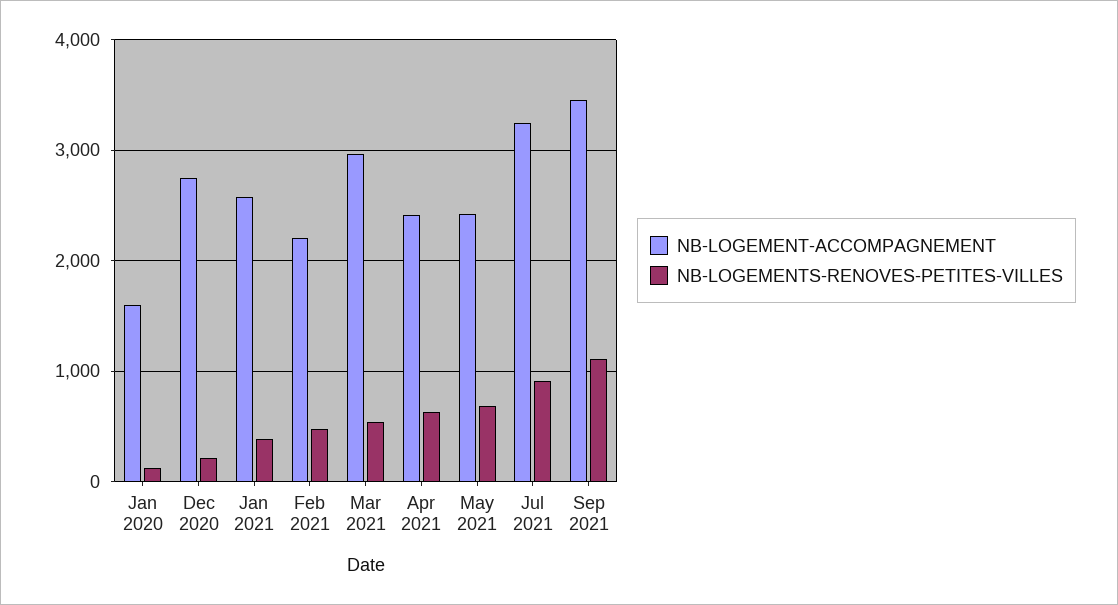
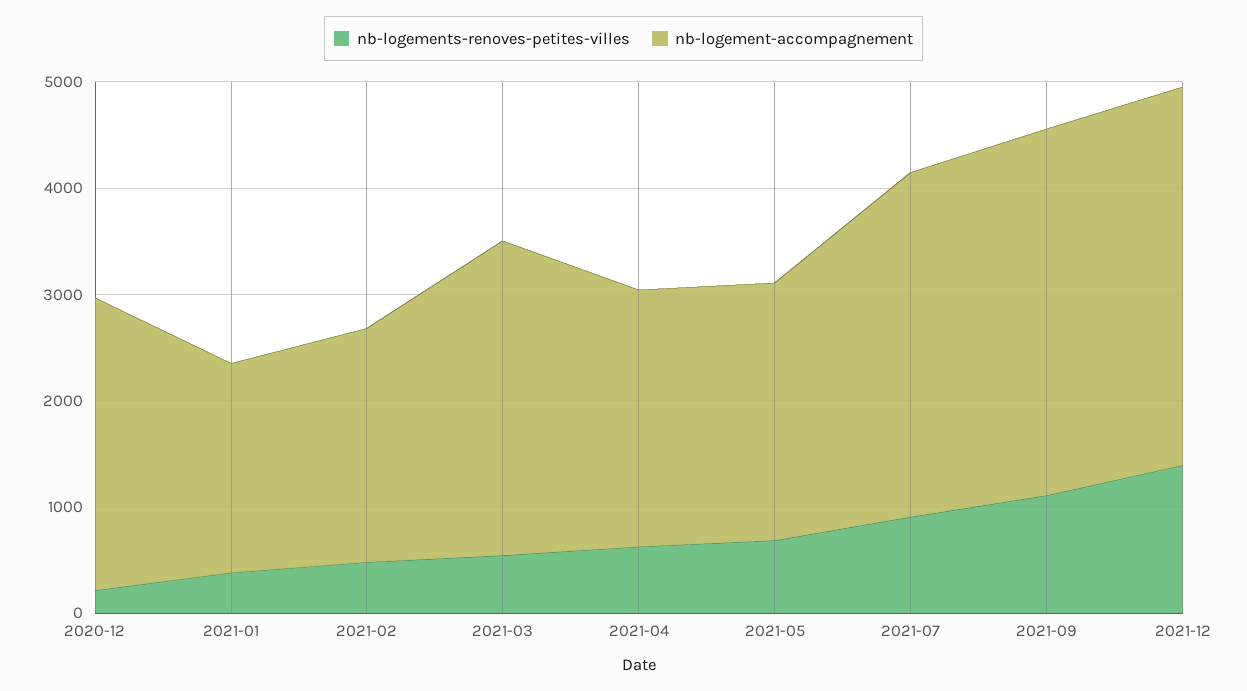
NB-LOGEMENT-ACCOMPAGNEMENT, Jan 2020: 1600 -> none
NB-LOGEMENTS-RENOVES-PETITES-VILLES, Jan 2020: 100 -> none
NB-LOGEMENT-ACCOMPAGNEMENT, Jan 2021: 2600 -> 2000
NB-LOGEMENTS-RENOVES-PETITES-VILLES, 2021-12: none -> 1400
NB-LOGEMENT-ACCOMPAGNEMENT, 2021-12: none -> 3600

